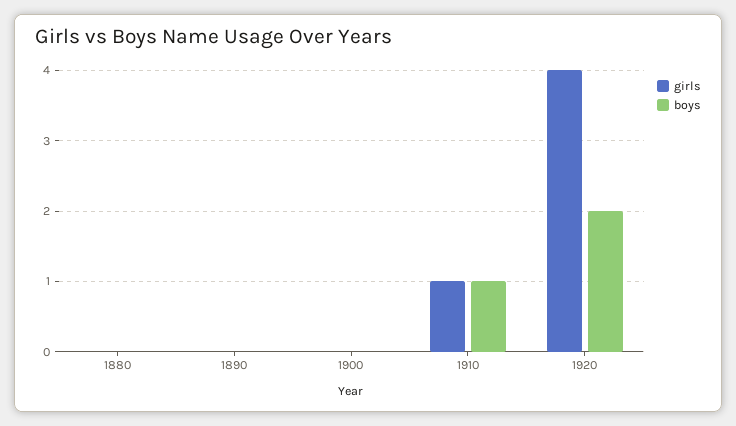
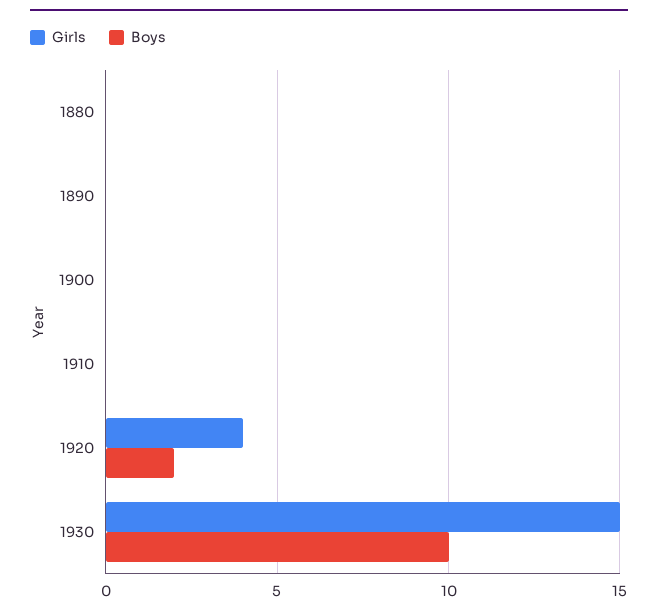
girls, 1910: 1 -> 0
boys, 1910: 1 -> 0
girls, 1930: none -> 15
boys, 1930: none -> 10

